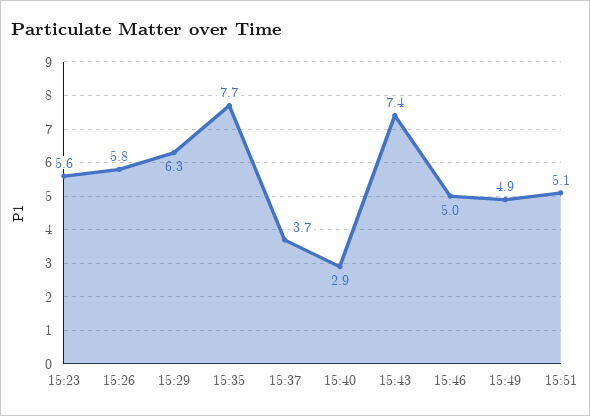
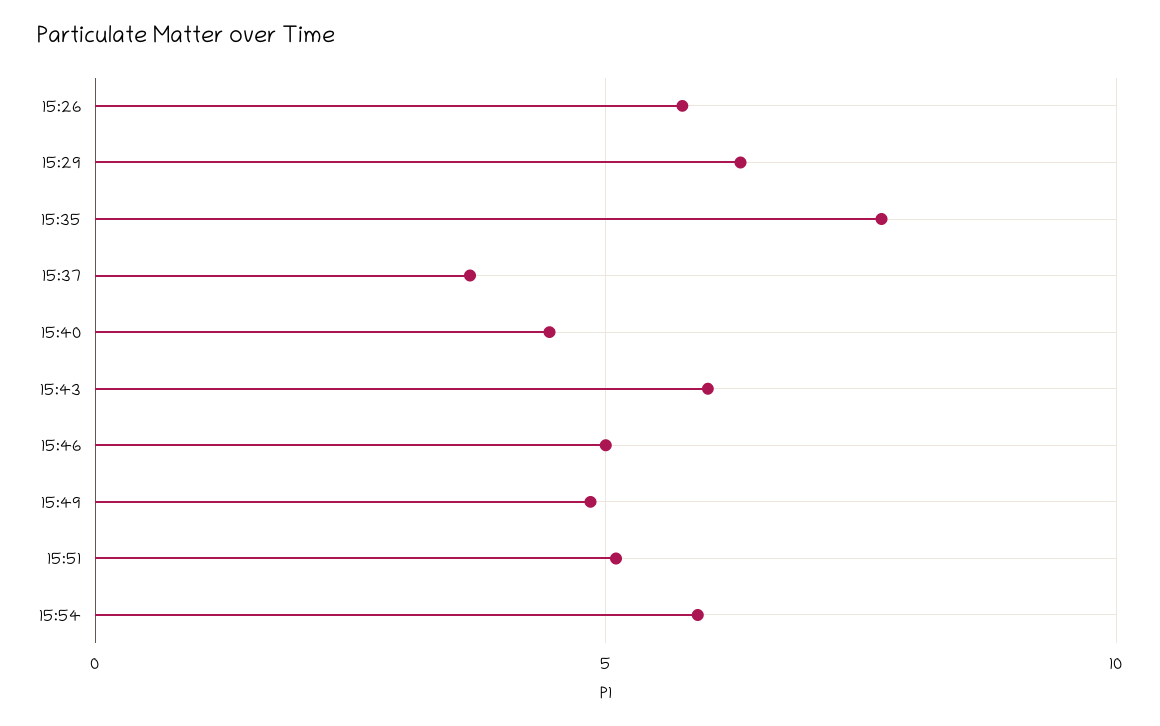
15:23: 5.6 -> none
15:40: 2.9 -> 4.5
15:43: 7.4 -> 6
15:54: none -> 6

